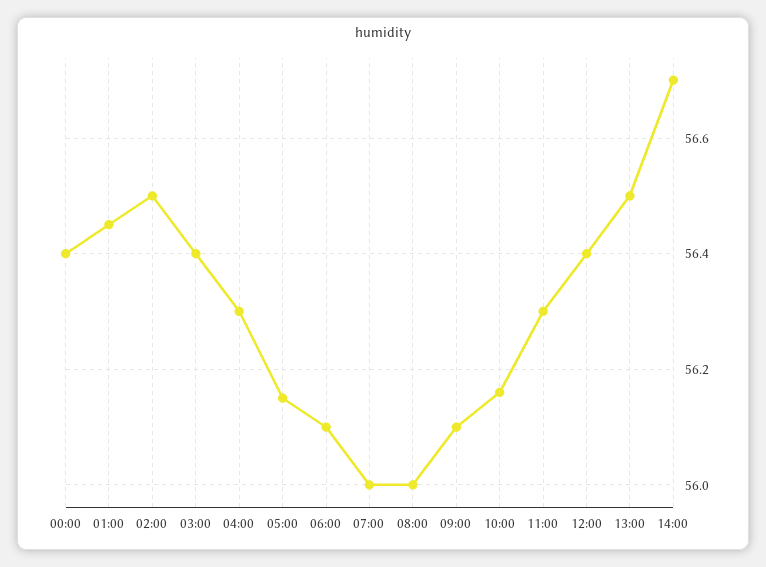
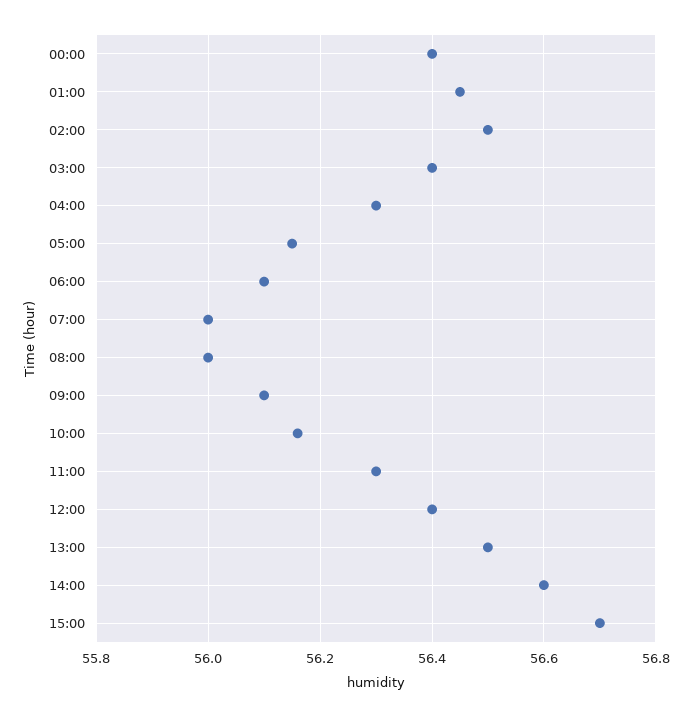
14:00: 56.7 -> 56.6
15:00: none -> 56.7

